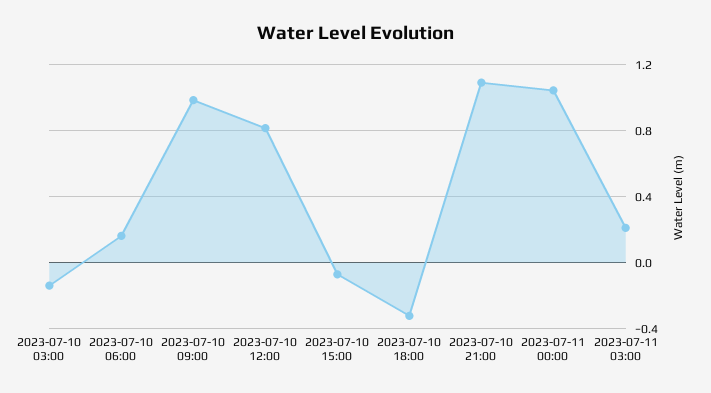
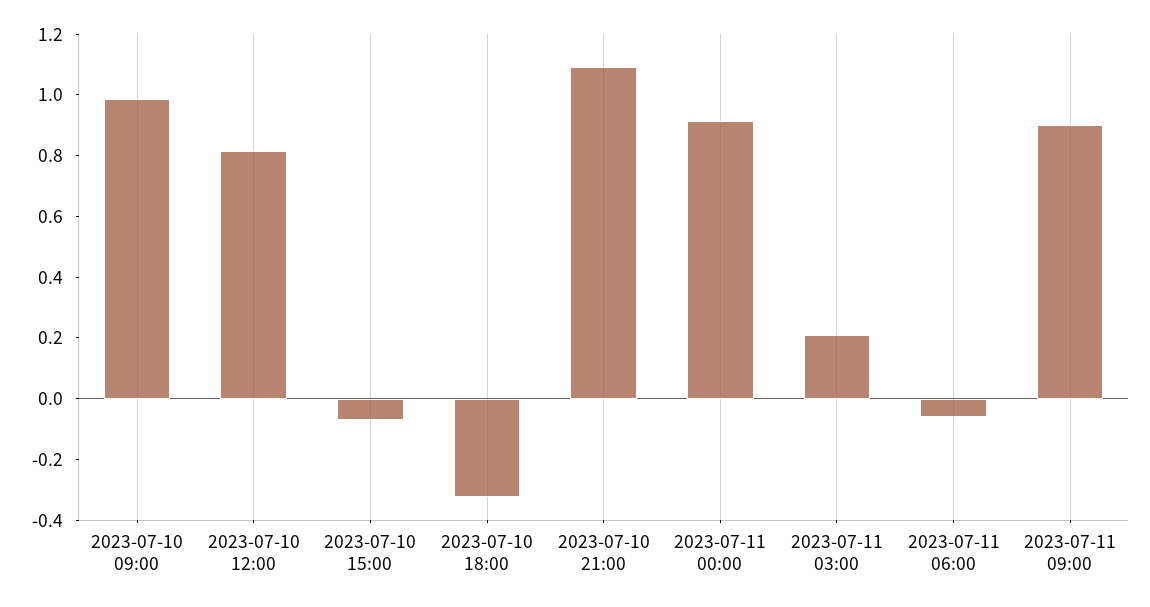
2023-07-10 03:00: -0.15 -> none
2023-07-10 06:00: 0.15 -> none
2023-07-11 00:00: 1.05 -> 0.9
2023-07-11 06:00: none -> -0.05
2023-07-11 09:00: none -> 0.9

